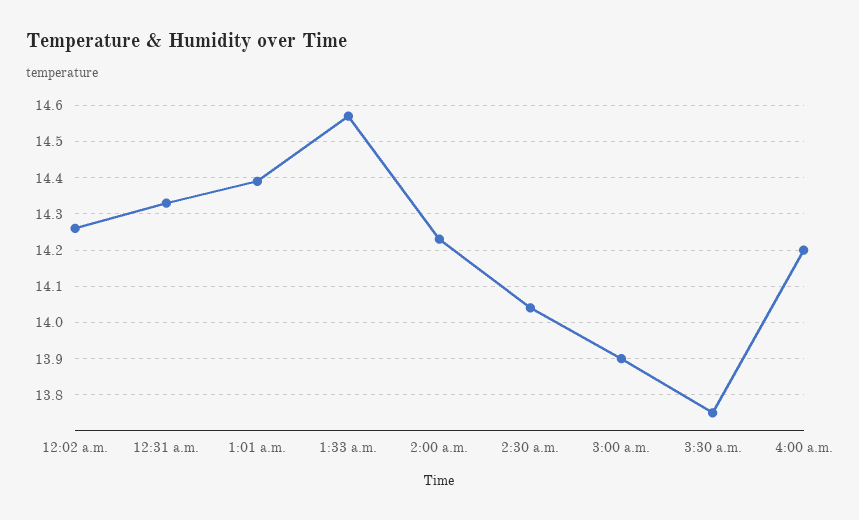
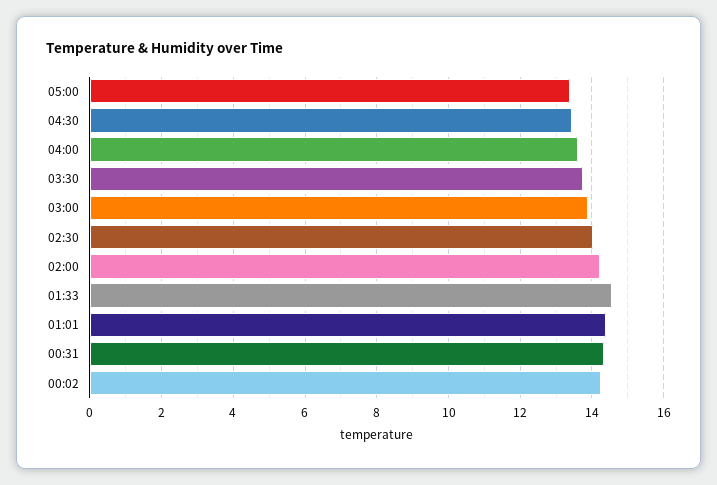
4:00 a.m.: 14.2 -> 13.6
05:00: none -> 13.4
04:30: none -> 13.4

